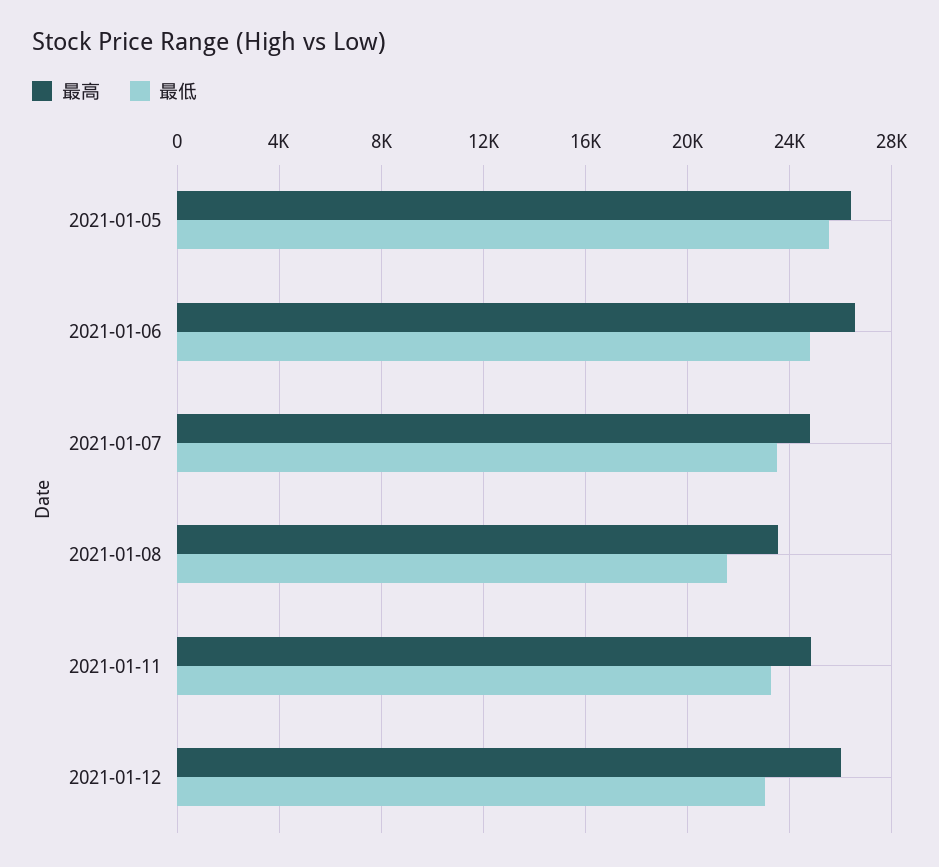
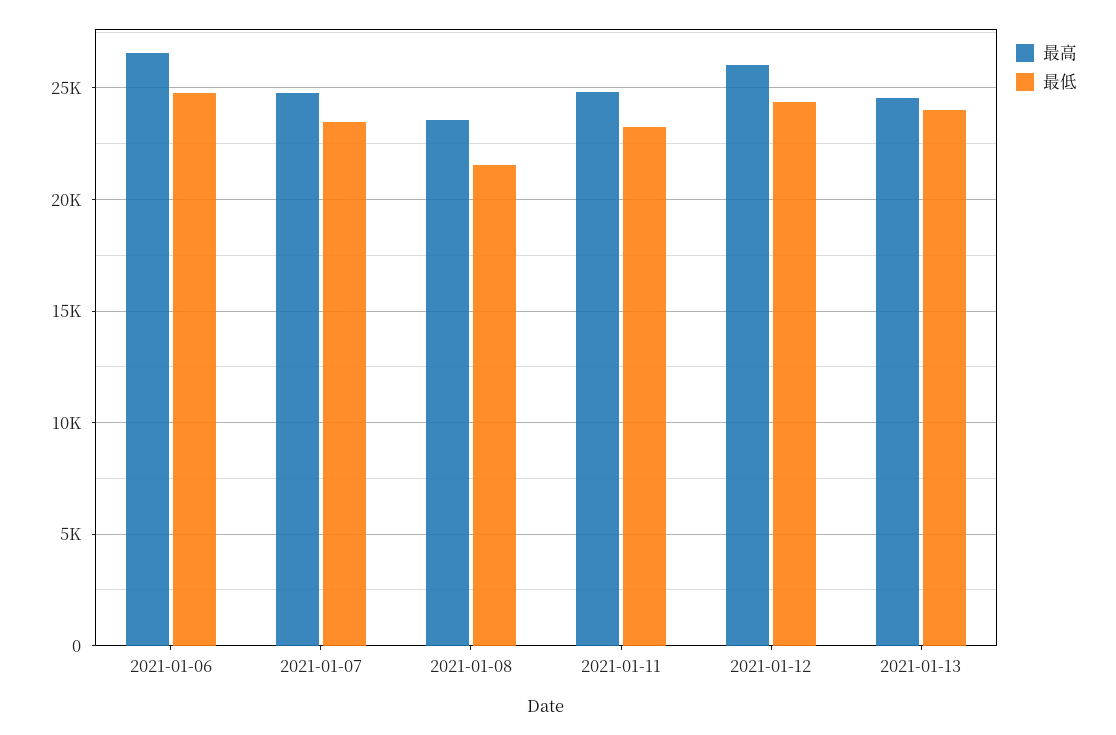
最高, 2021-01-05: 26500 -> none
最低, 2021-01-05: 25500 -> none
最低, 2021-01-12: 23000 -> 24500
最高, 2021-01-13: none -> 24500
最低, 2021-01-13: none -> 24000

